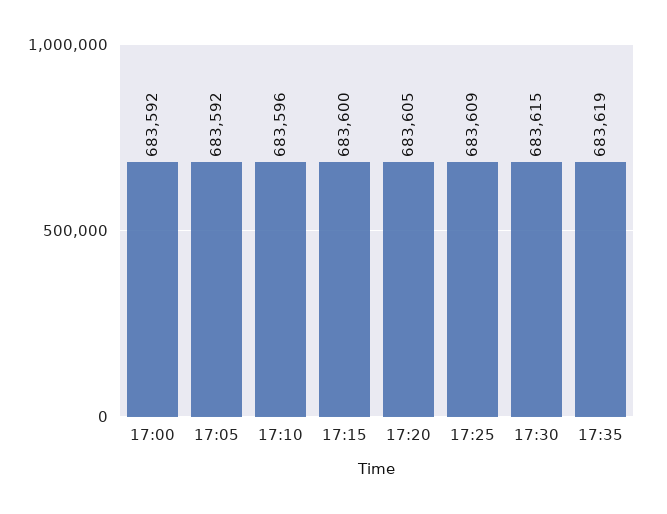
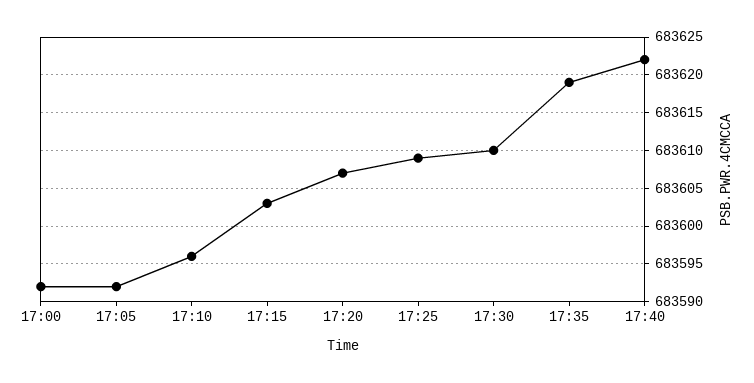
17:15: 683600 -> 683603
17:20: 683605 -> 683607
17:30: 683615 -> 683610
17:40: none -> 683622

